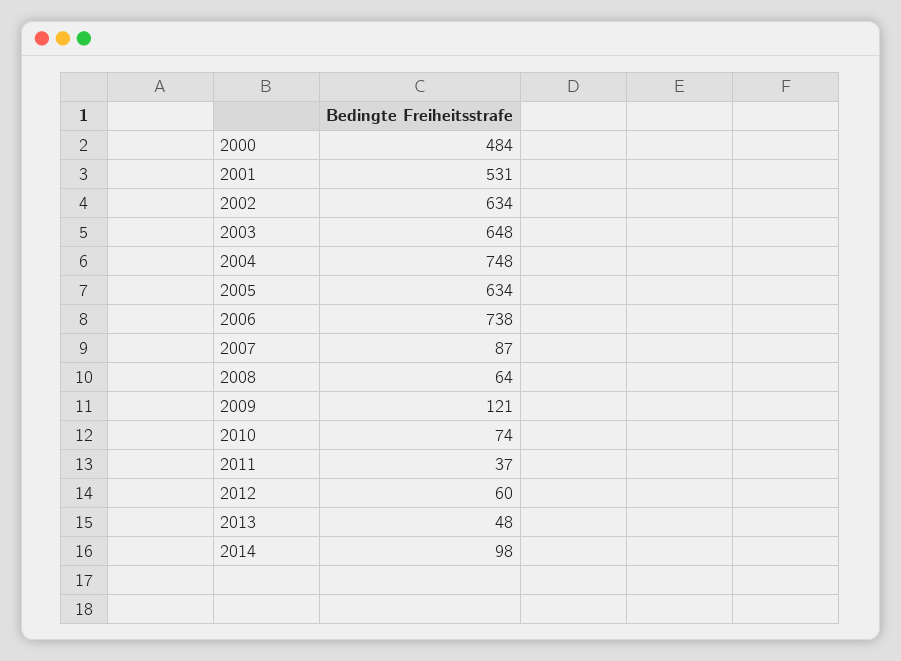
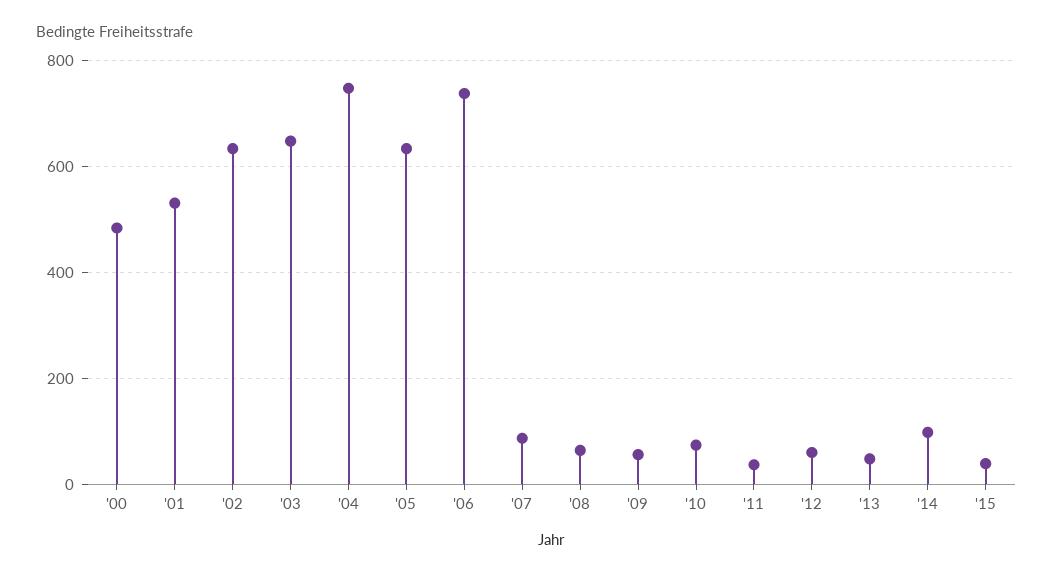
2009: 121 -> 60
'15: none -> 40

